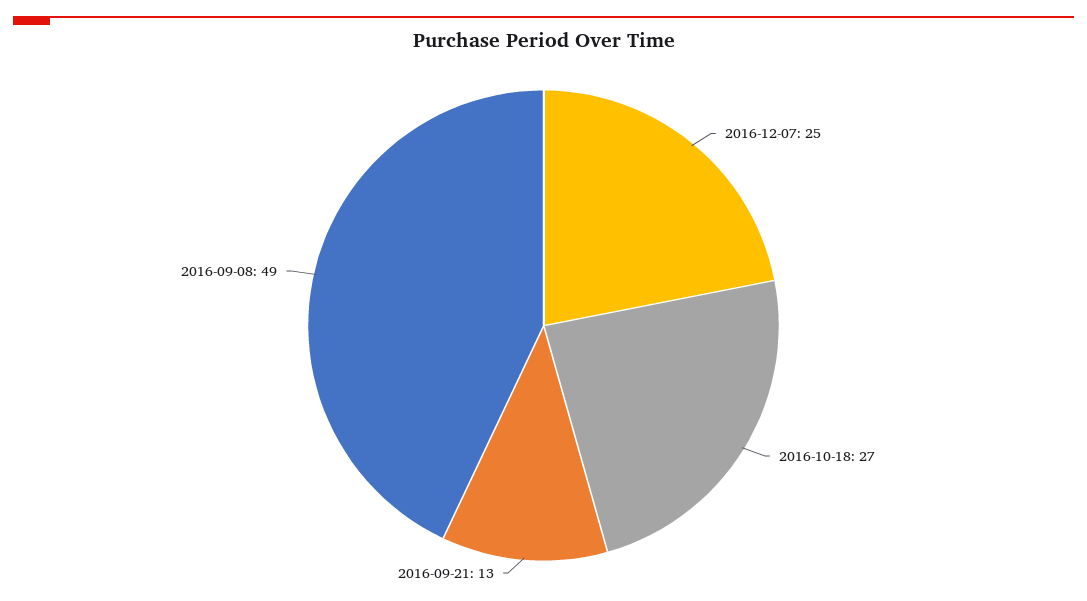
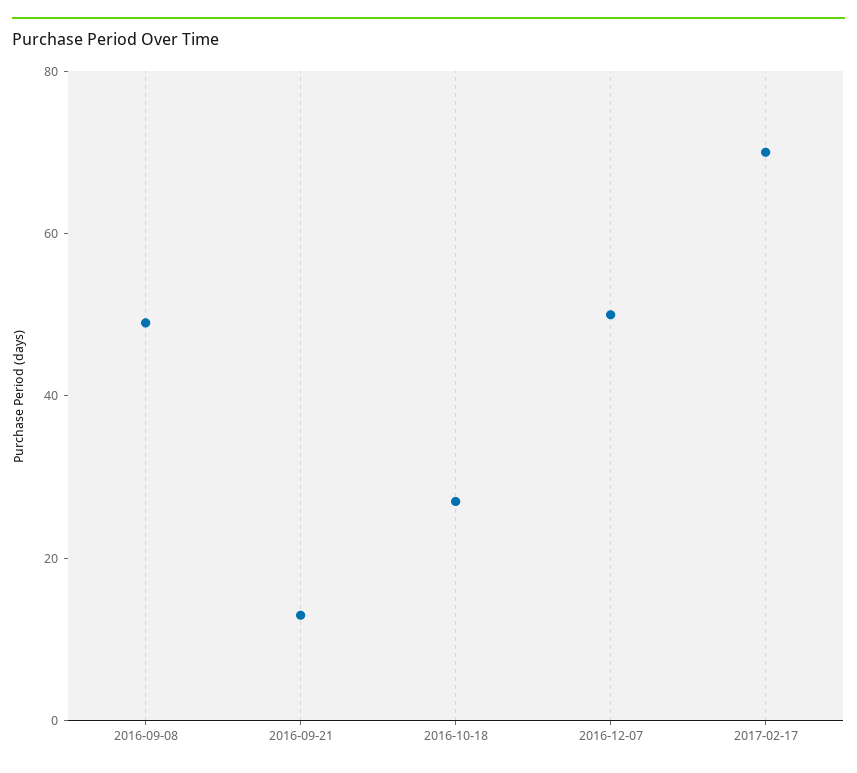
2016-12-07: 25 -> 50
2017-02-17: none -> 70

